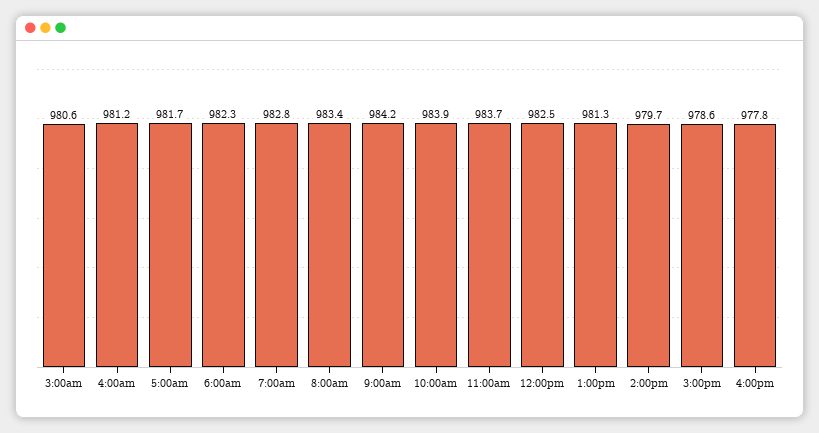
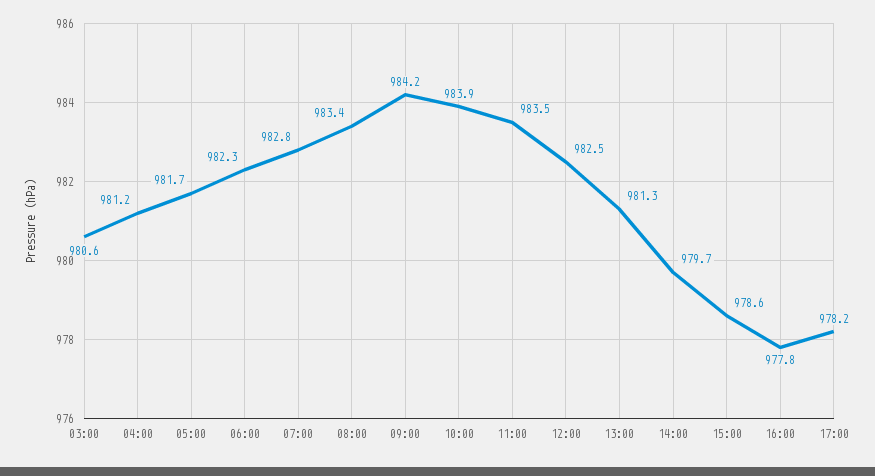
11:00am: 983.7 -> 983.5
17:00: none -> 978.2

